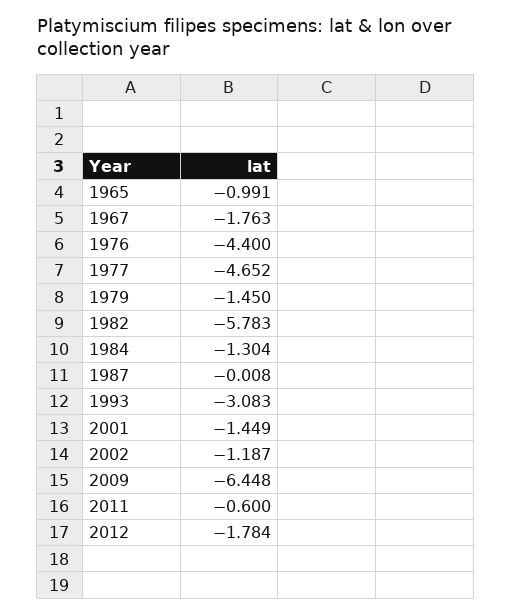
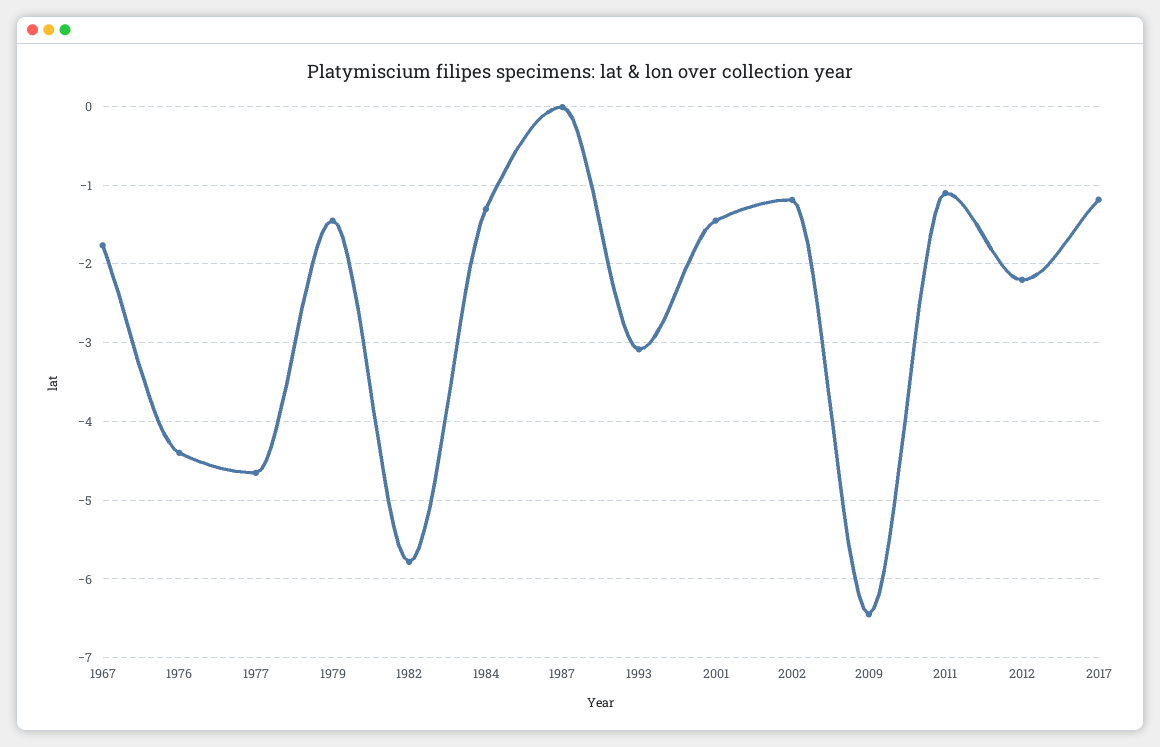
1965: -0.991 -> none
2011: -0.6 -> -1.1
2012: -1.784 -> -2.2
2017: none -> -1.2

